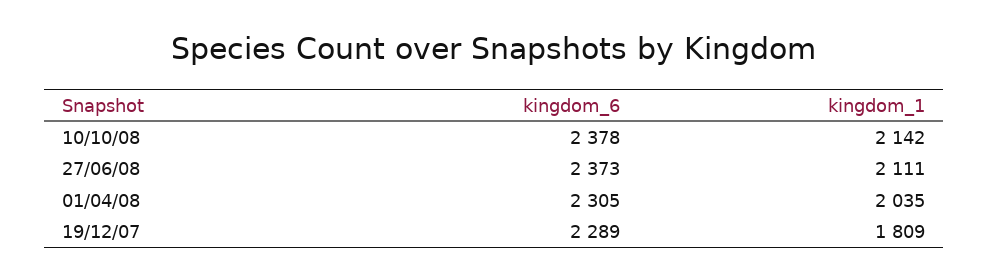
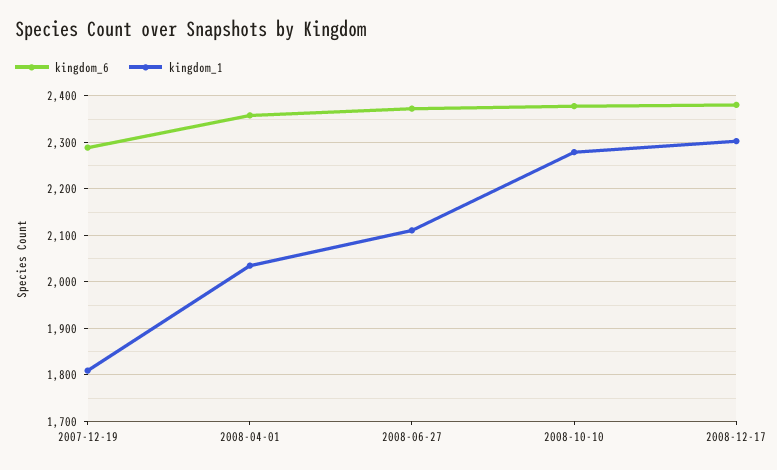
kingdom_1, 10/10/08: 2142 -> 2280
kingdom_6, 01/04/08: 2305 -> 2360
kingdom_6, 2008-12-17: none -> 2380
kingdom_1, 2008-12-17: none -> 2300

